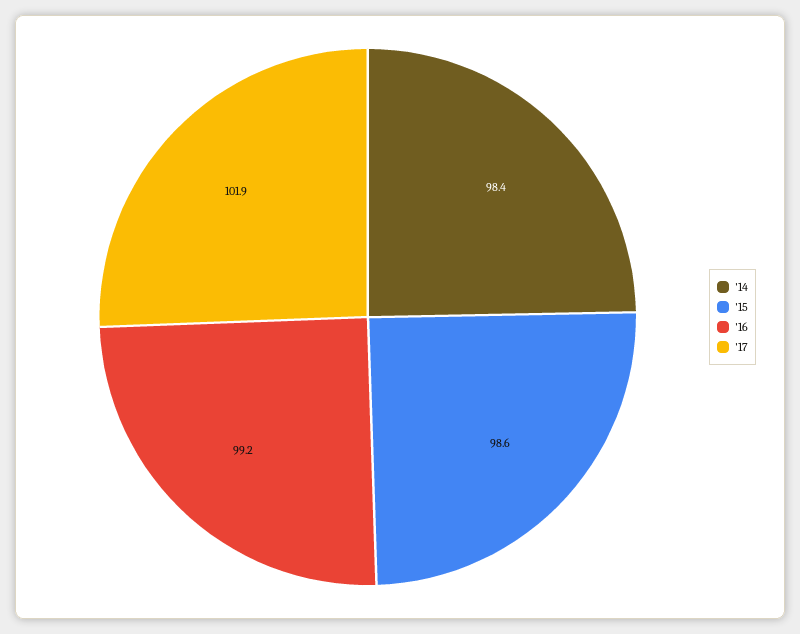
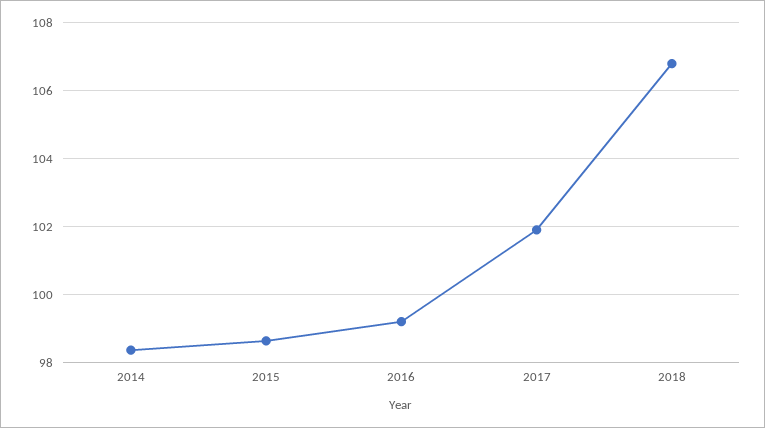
2018: none -> 106.8

